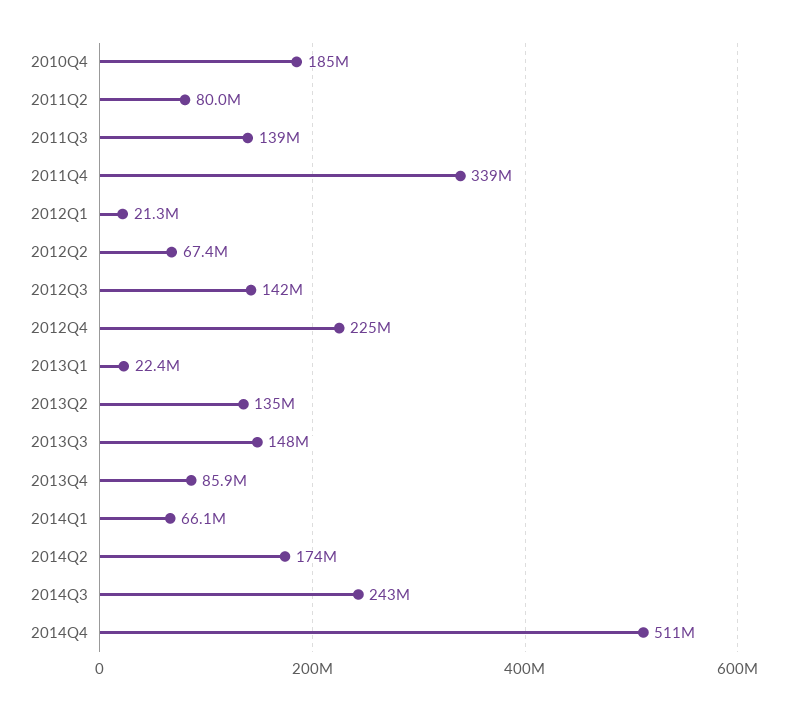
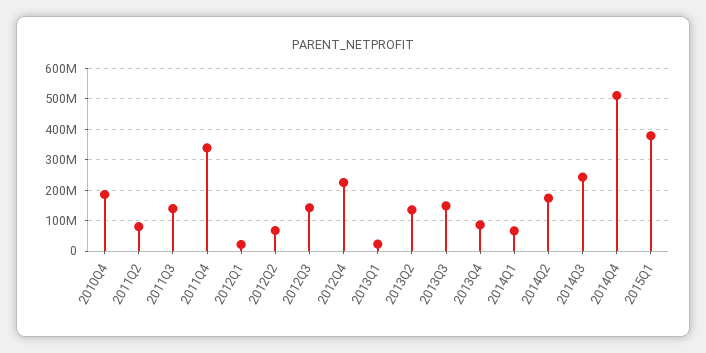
2015Q1: none -> 380000000

